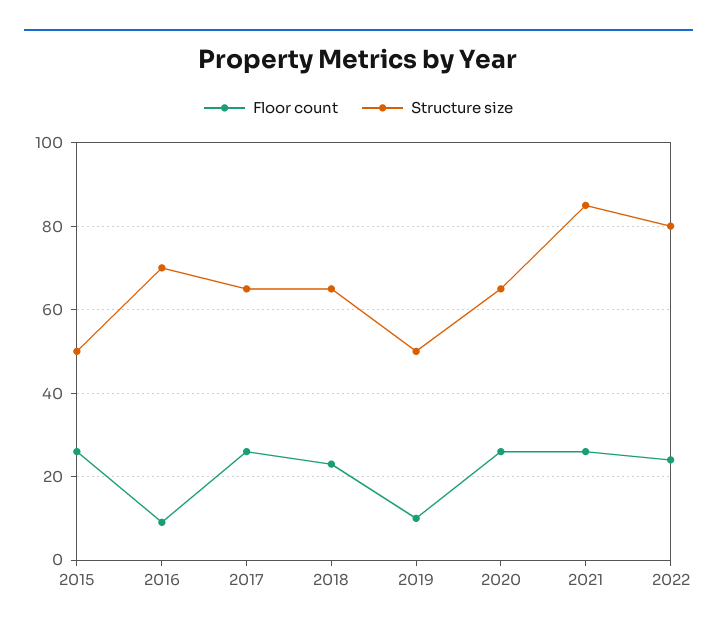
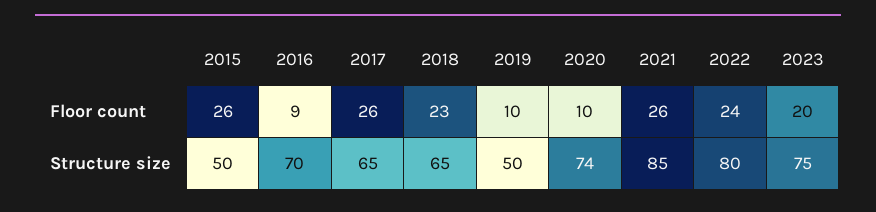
Floor count, 2020: 25 -> 10
Structure size, 2020: 65 -> 74
Floor count, 2023: none -> 20
Structure size, 2023: none -> 75

